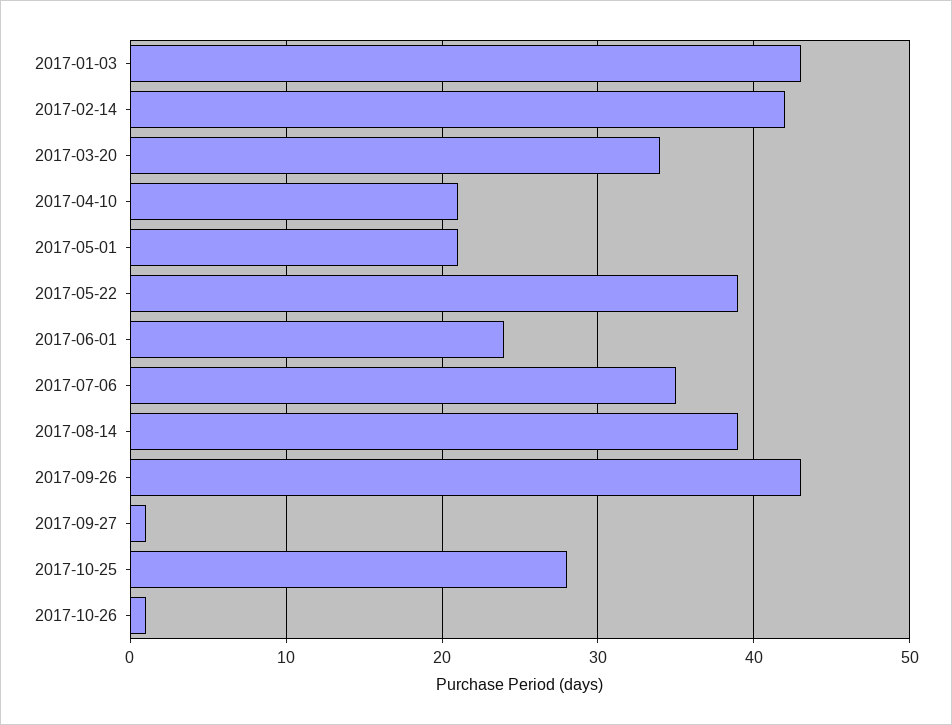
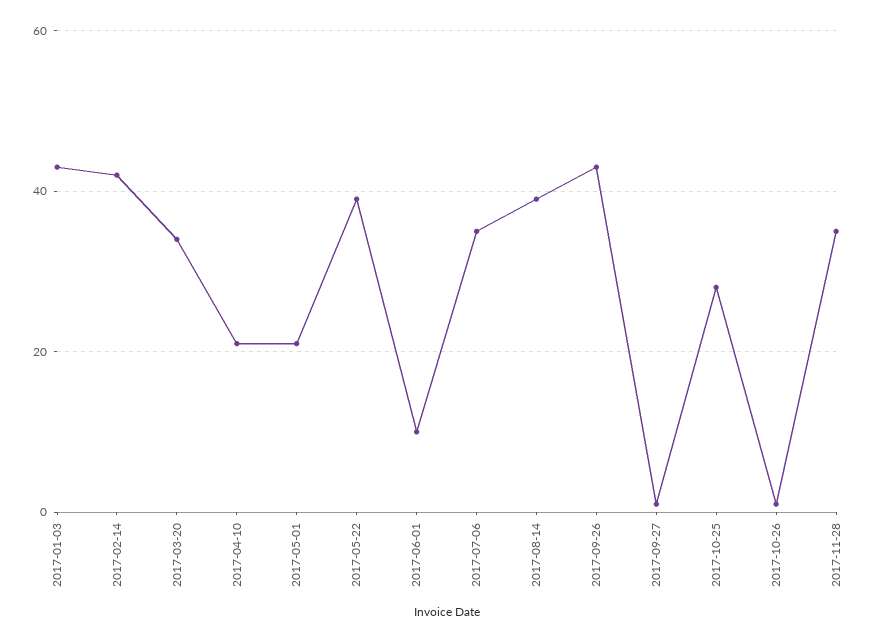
2017-06-01: 24 -> 10
2017-11-28: none -> 35

